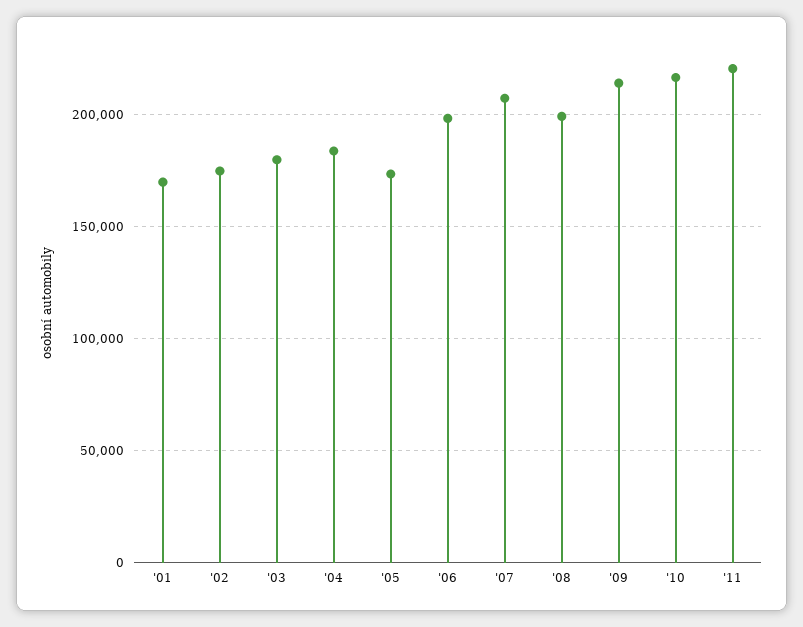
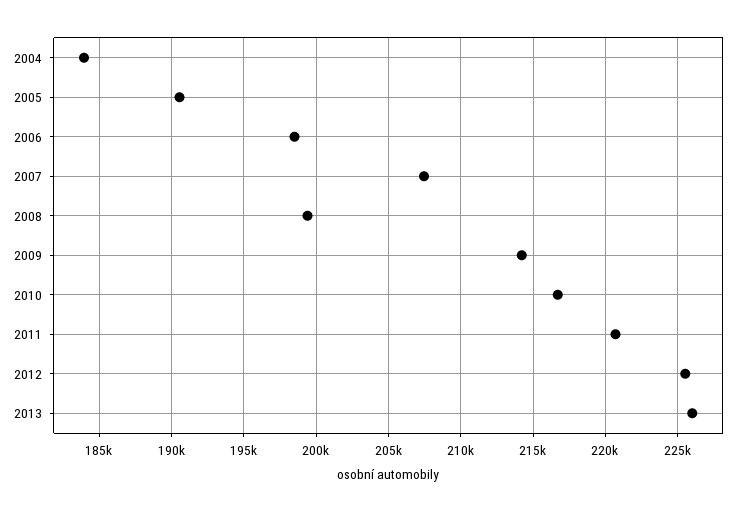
'01: 170000 -> none
'02: 175000 -> none
'03: 180000 -> none
'05: 175000 -> 190500
2012: none -> 225500
2013: none -> 226000

